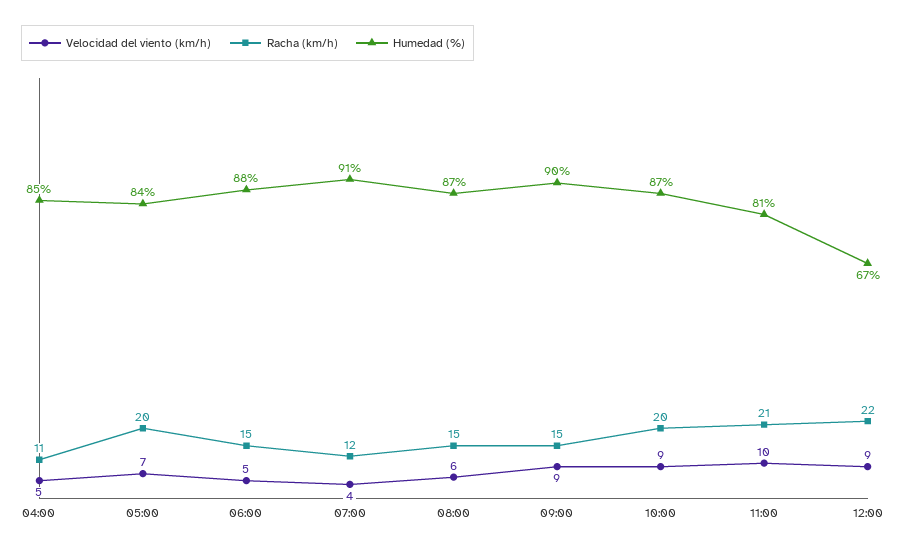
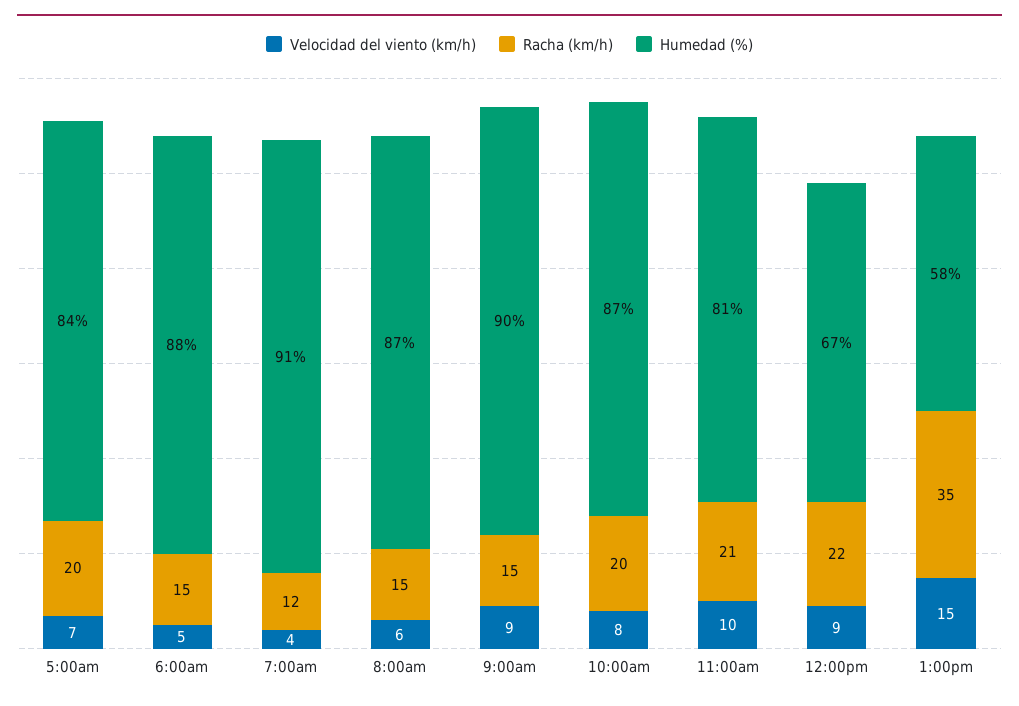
Velocidad del viento (km/h), 04:00: 5 -> none
Racha (km/h), 04:00: 11 -> none
Humedad (%), 04:00: 85 -> none
Velocidad del viento (km/h), 10:00: 9 -> 8
Velocidad del viento (km/h), 1:00pm: none -> 15
Racha (km/h), 1:00pm: none -> 35
Humedad (%), 1:00pm: none -> 58

